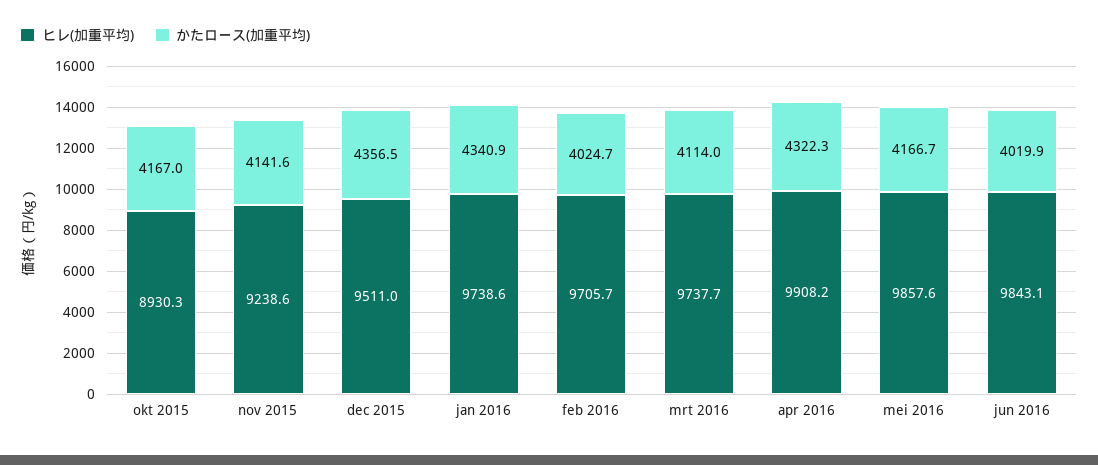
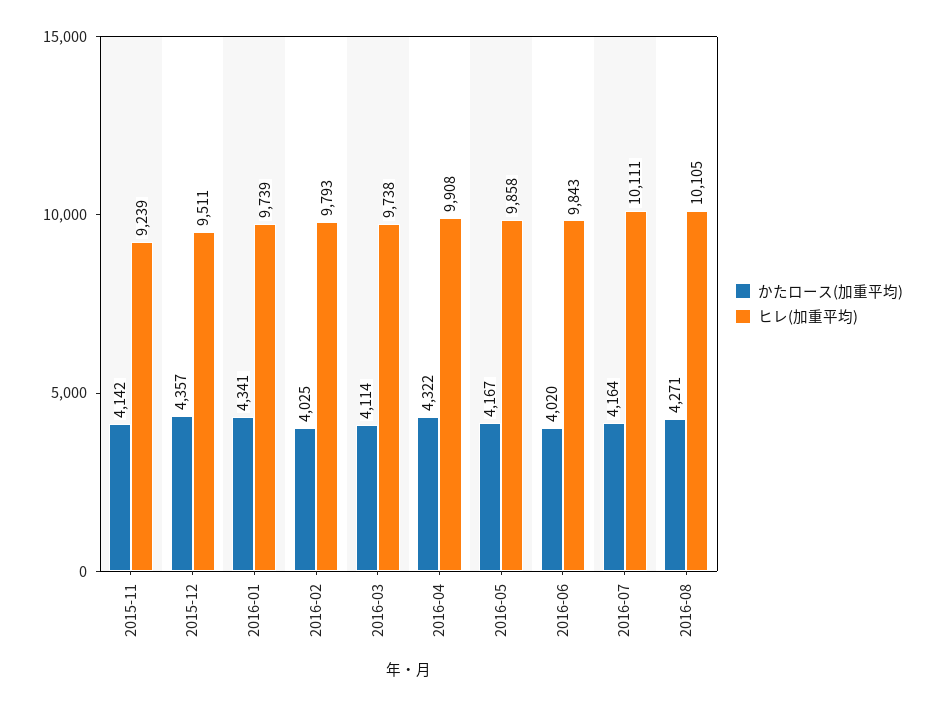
ヒレ(加重平均), okt 2015: 8930.3 -> none
かたロース(加重平均), okt 2015: 4167 -> none
ヒレ(加重平均), feb 2016: 9705.7 -> 9793
かたロース(加重平均), 2016-07: none -> 4164
ヒレ(加重平均), 2016-07: none -> 10111
かたロース(加重平均), 2016-08: none -> 4271
ヒレ(加重平均), 2016-08: none -> 10105

